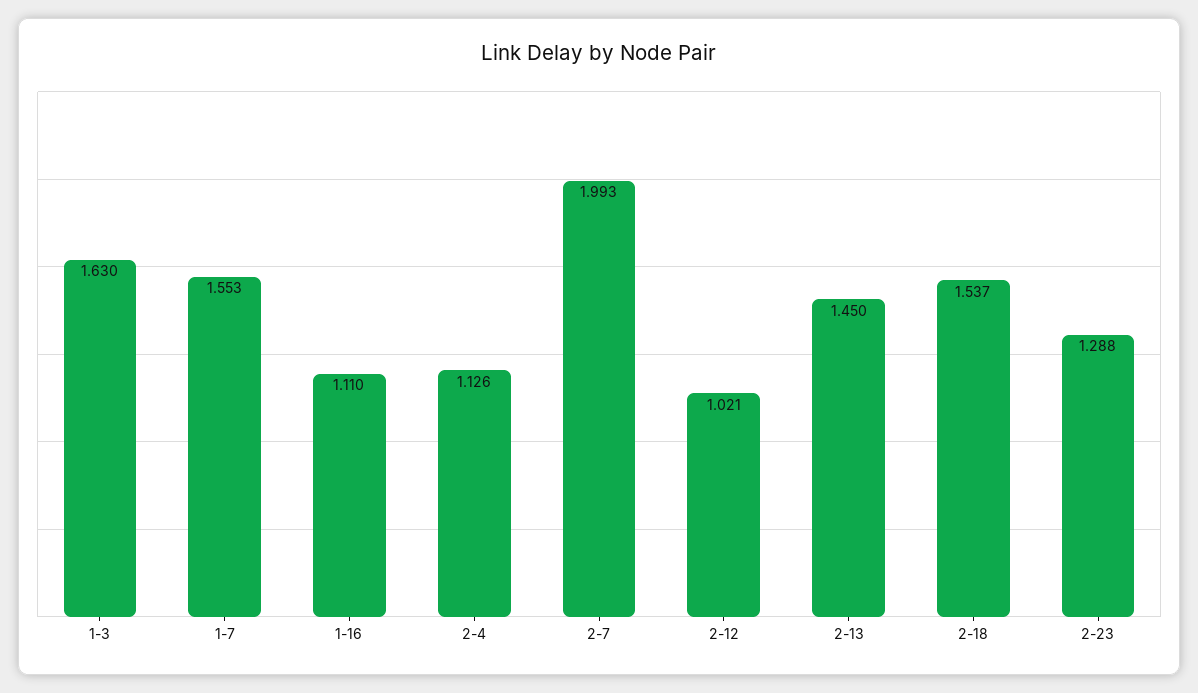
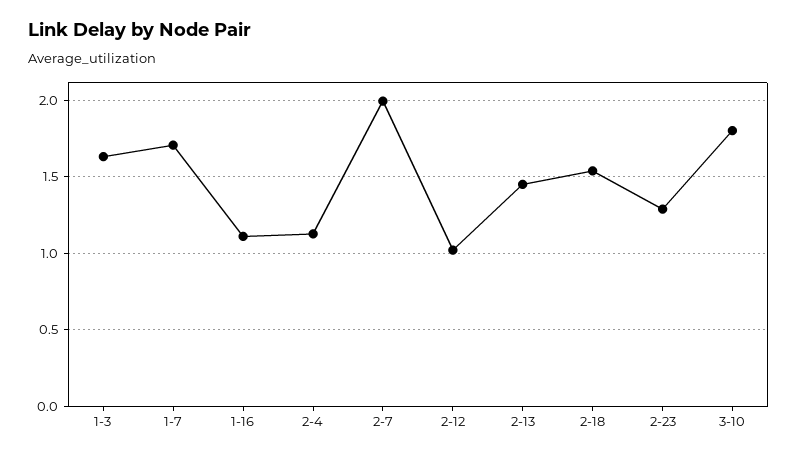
1-7: 1.553 -> 1.7
3-10: none -> 1.8

